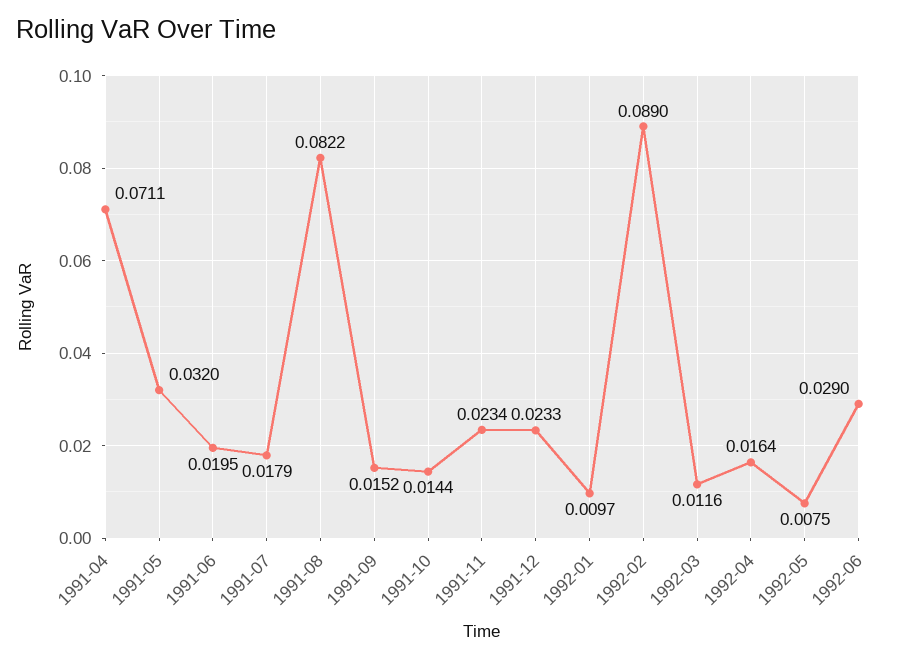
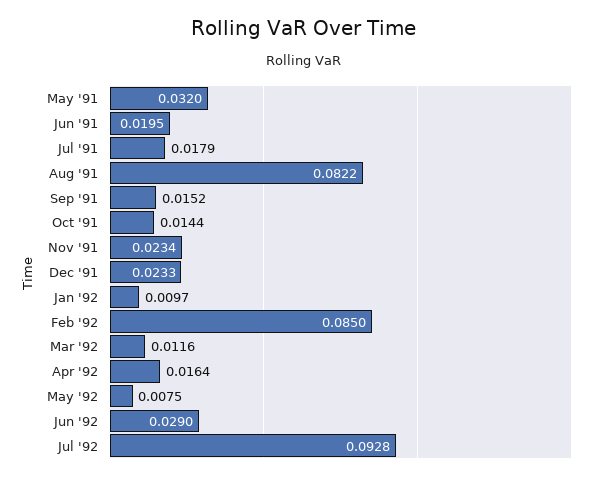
1991-04: 0.0711 -> none
1992-02: 0.089 -> 0.085
Jul '92: none -> 0.0928

